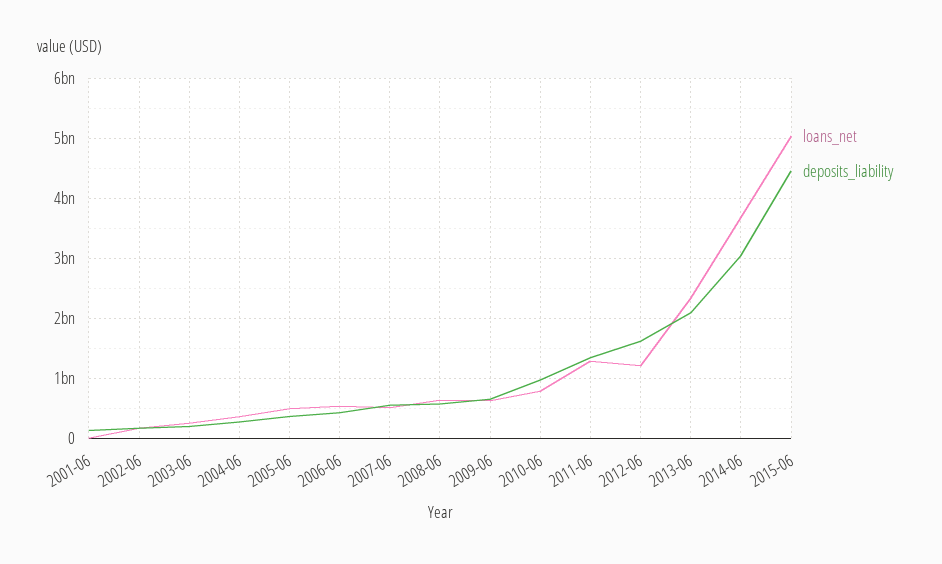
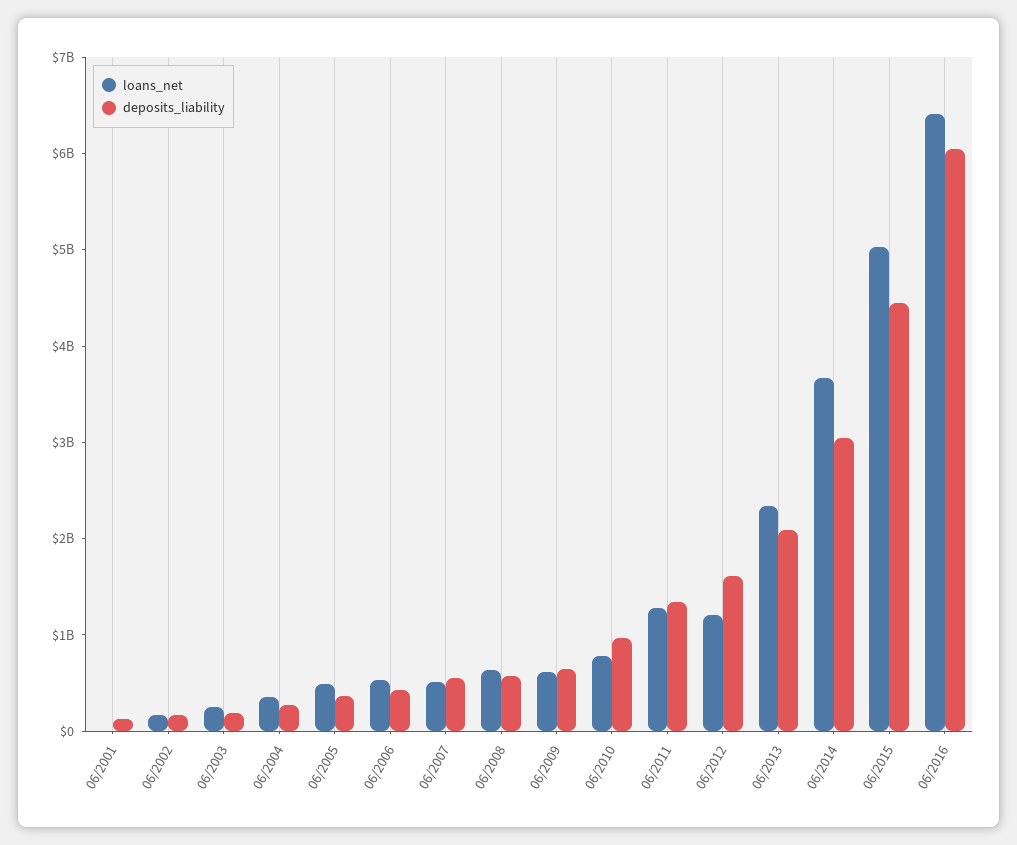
loans_net, 06/2016: none -> 6400000000
deposits_liability, 06/2016: none -> 6000000000

